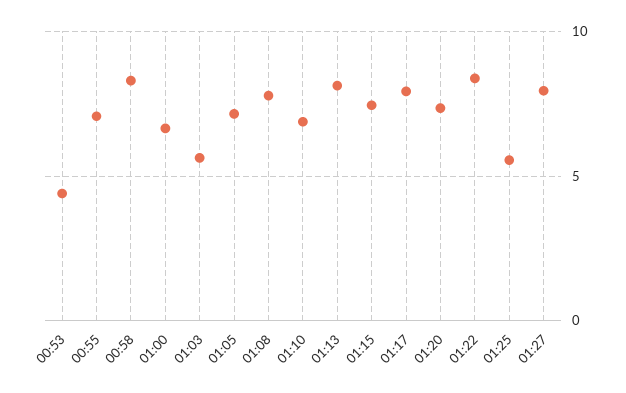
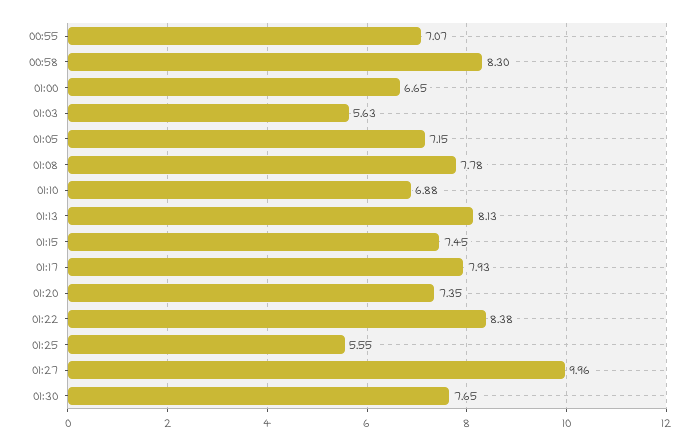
00:53: 4.5 -> none
01:27: 8 -> 9.96
01:30: none -> 7.65

